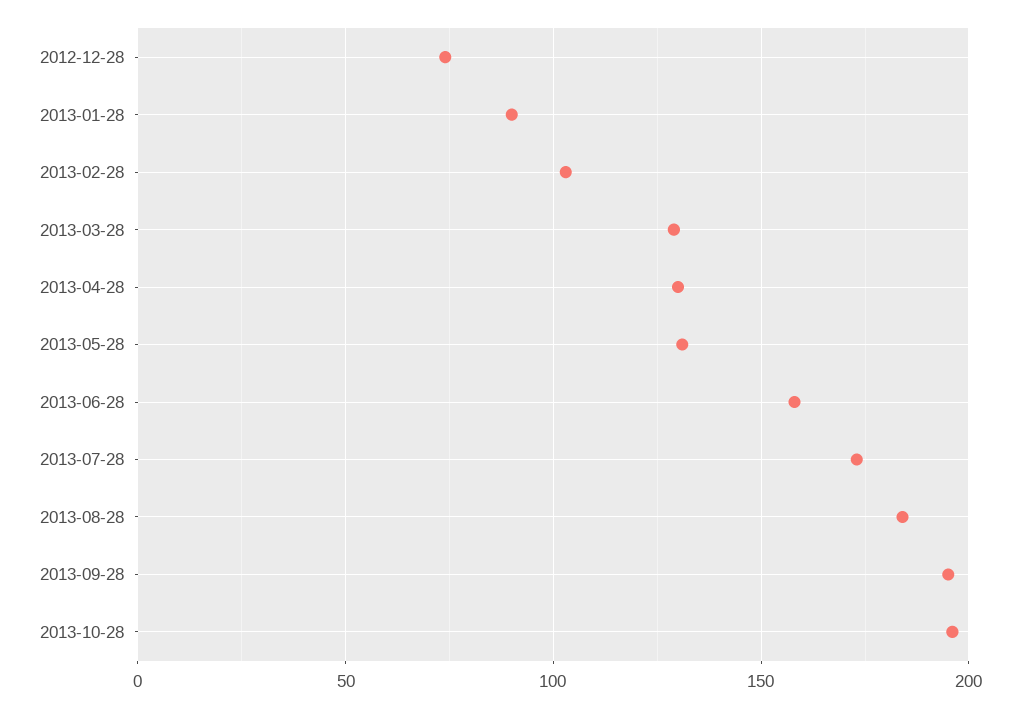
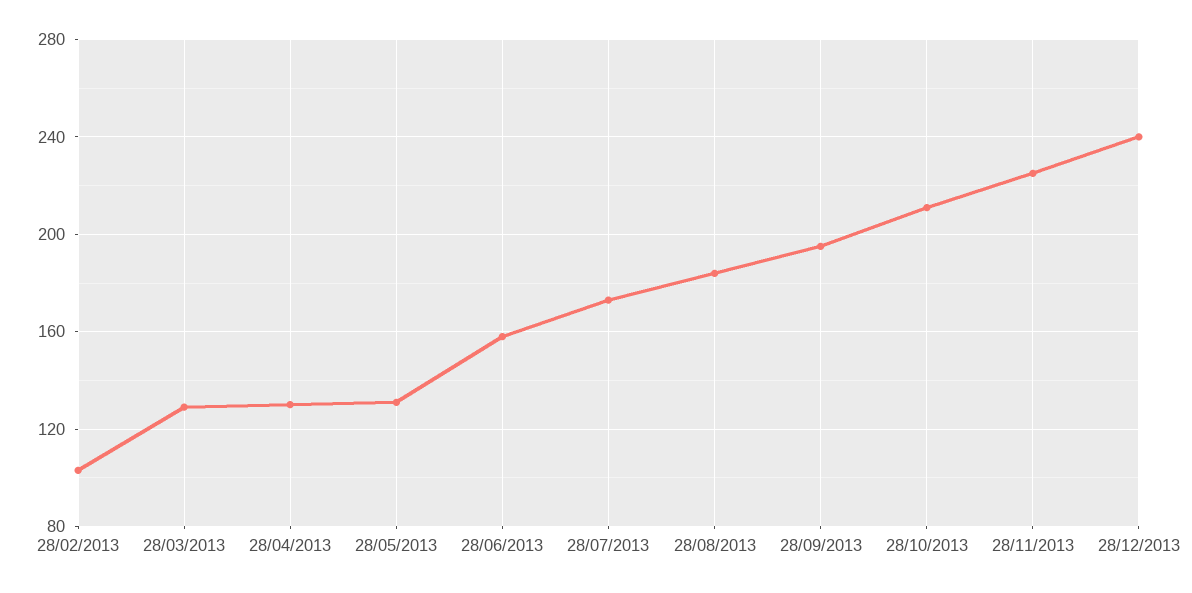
2012-12-28: 75 -> none
2013-01-28: 90 -> none
2013-10-28: 195 -> 210
28/11/2013: none -> 225
28/12/2013: none -> 240

